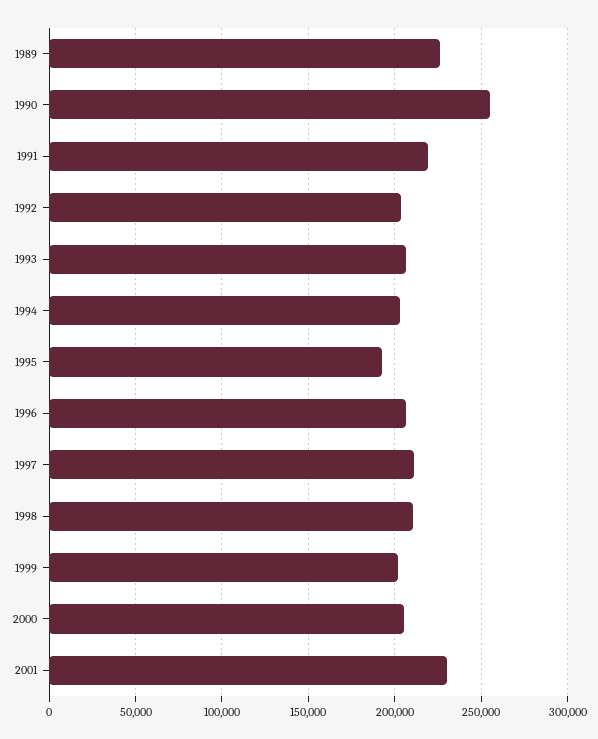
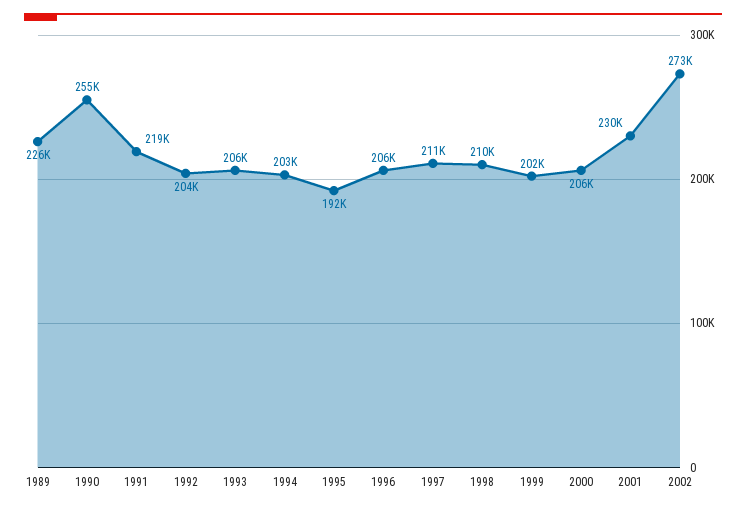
2002: none -> 273000

